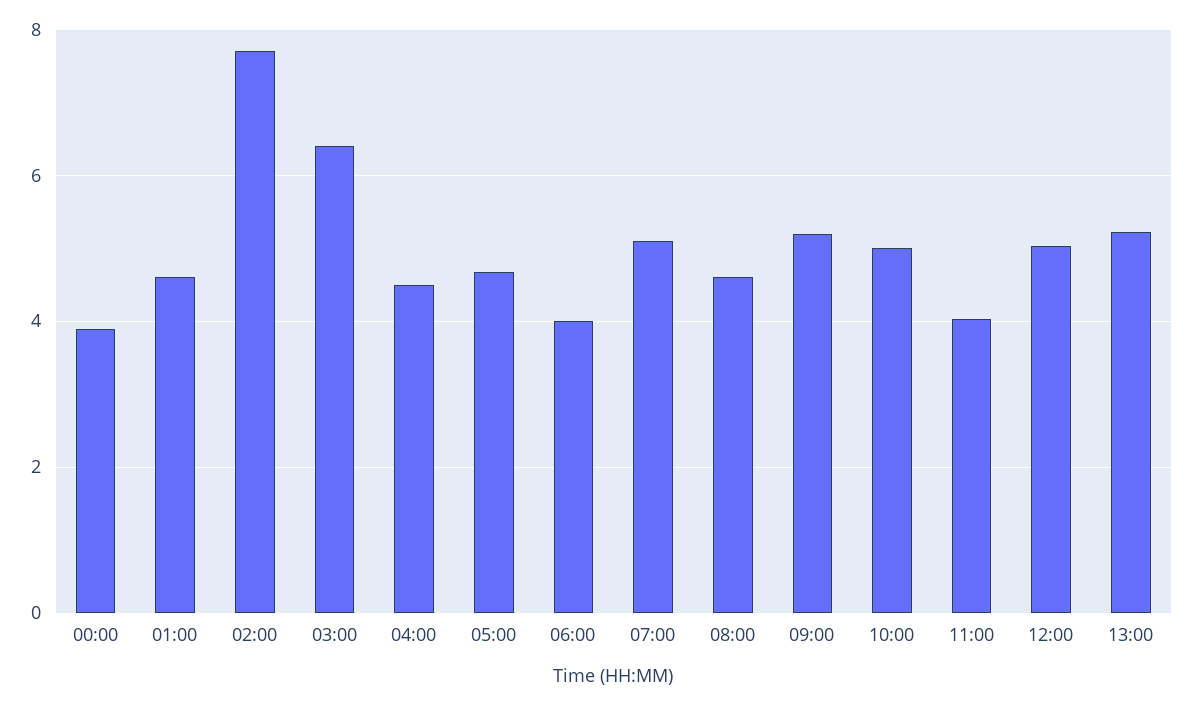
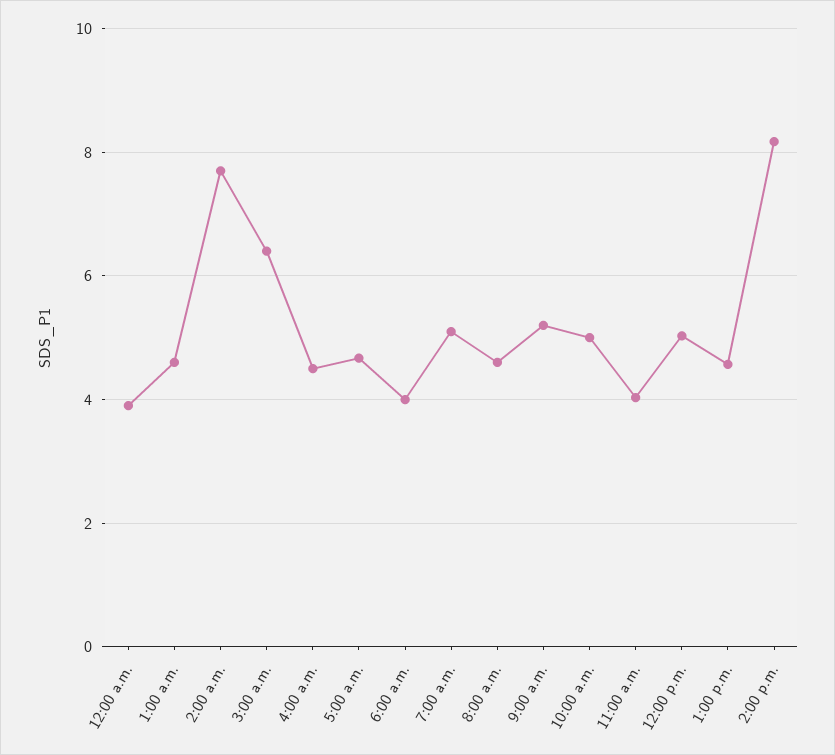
13:00: 5.2 -> 4.6
2:00 p.m.: none -> 8.2

